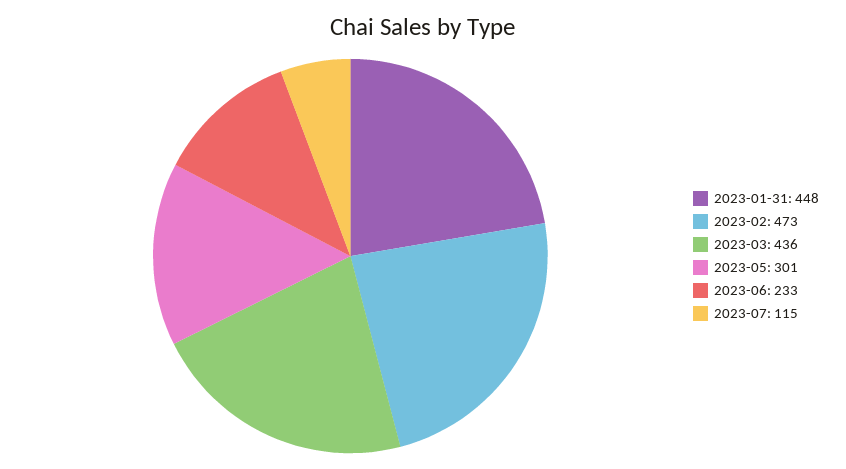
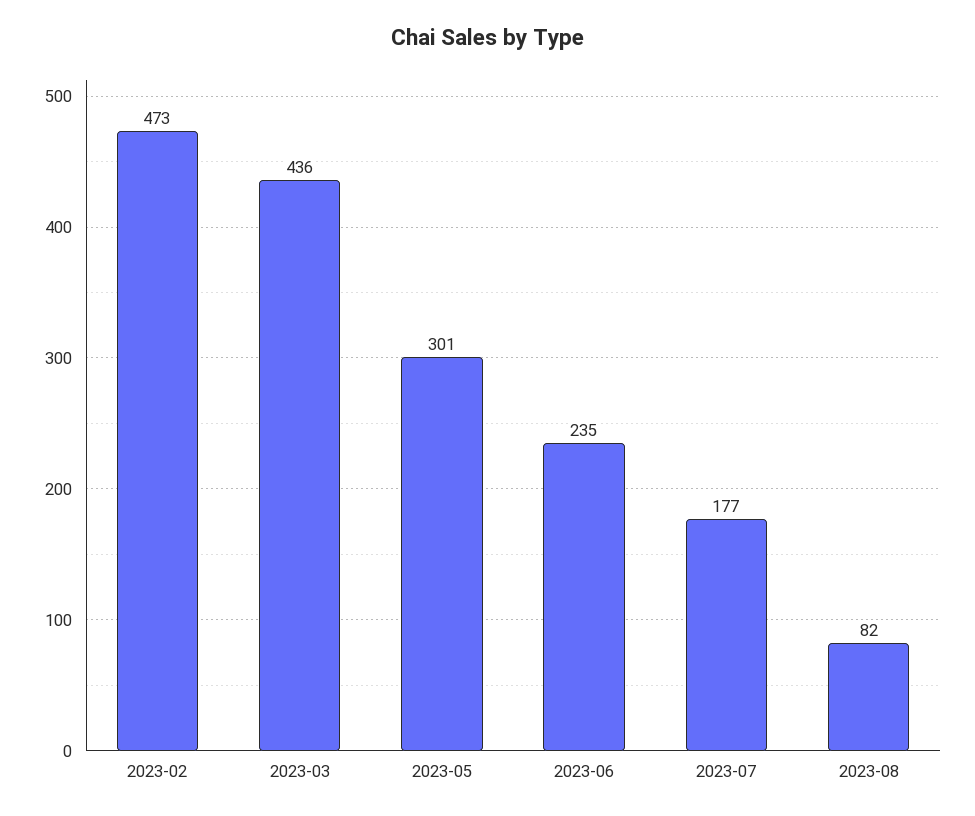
2023-01-31: 448 -> none
2023-06: 233 -> 235
2023-07: 115 -> 177
2023-08: none -> 82

